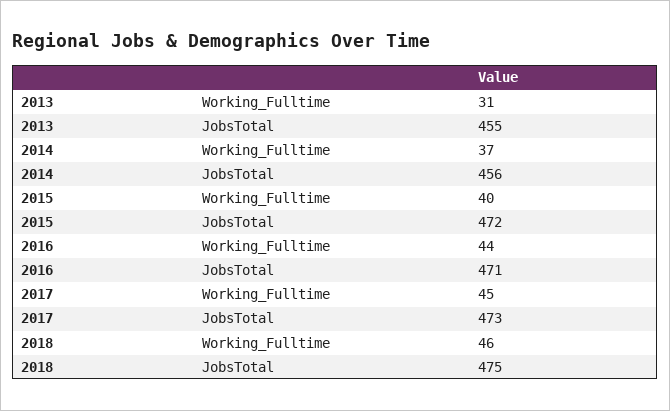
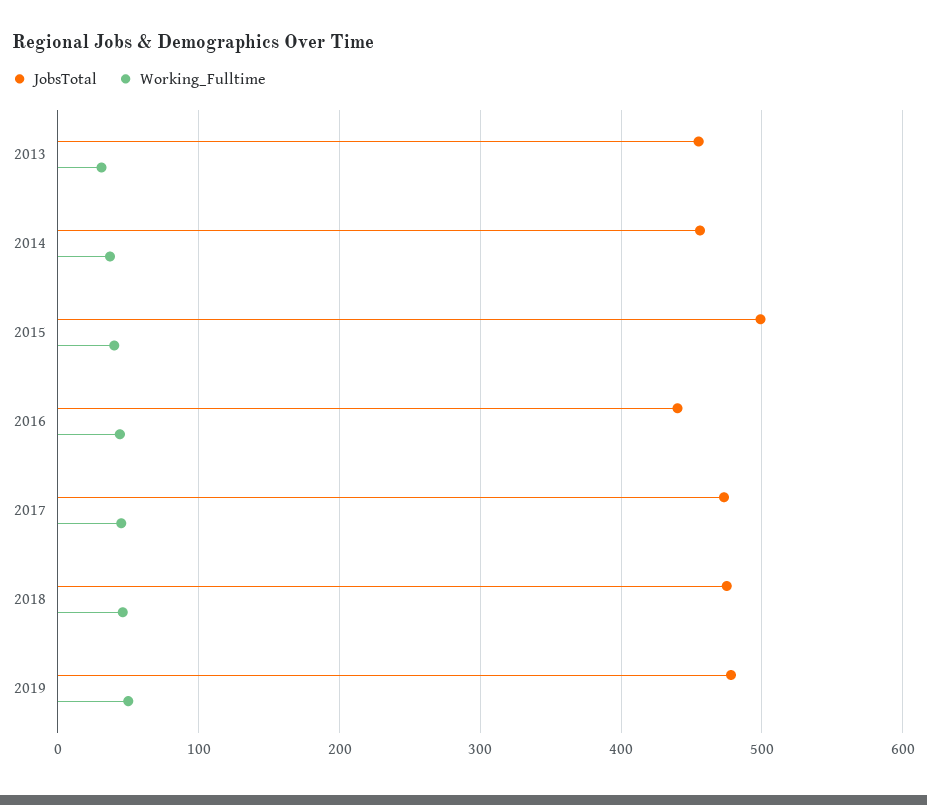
JobsTotal, 2015: 472 -> 500
JobsTotal, 2016: 471 -> 440
JobsTotal, 2019: none -> 480
Working_Fulltime, 2019: none -> 50

